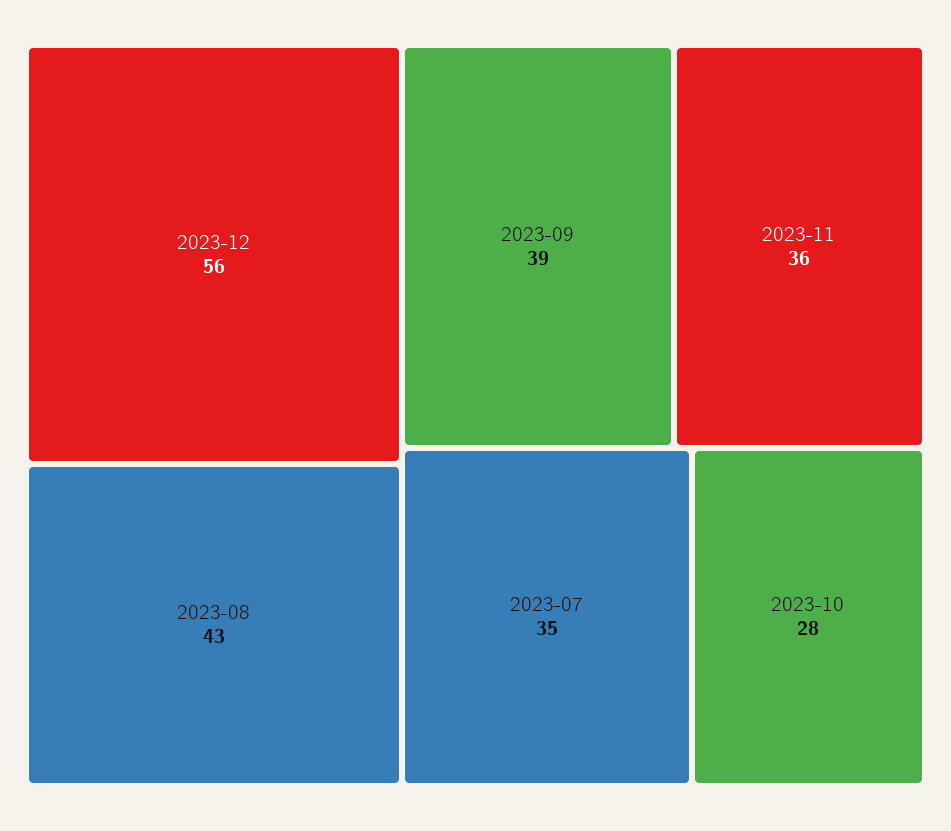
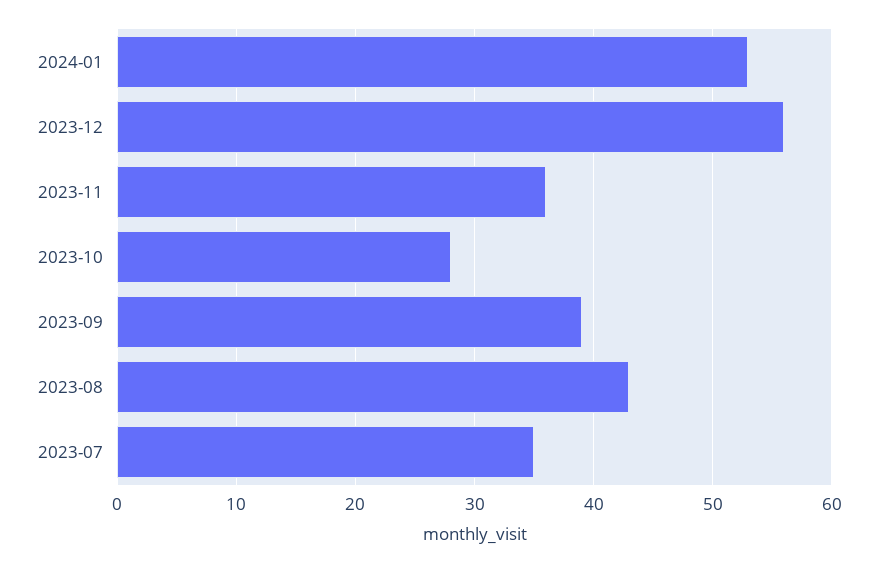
2024-01: none -> 53

